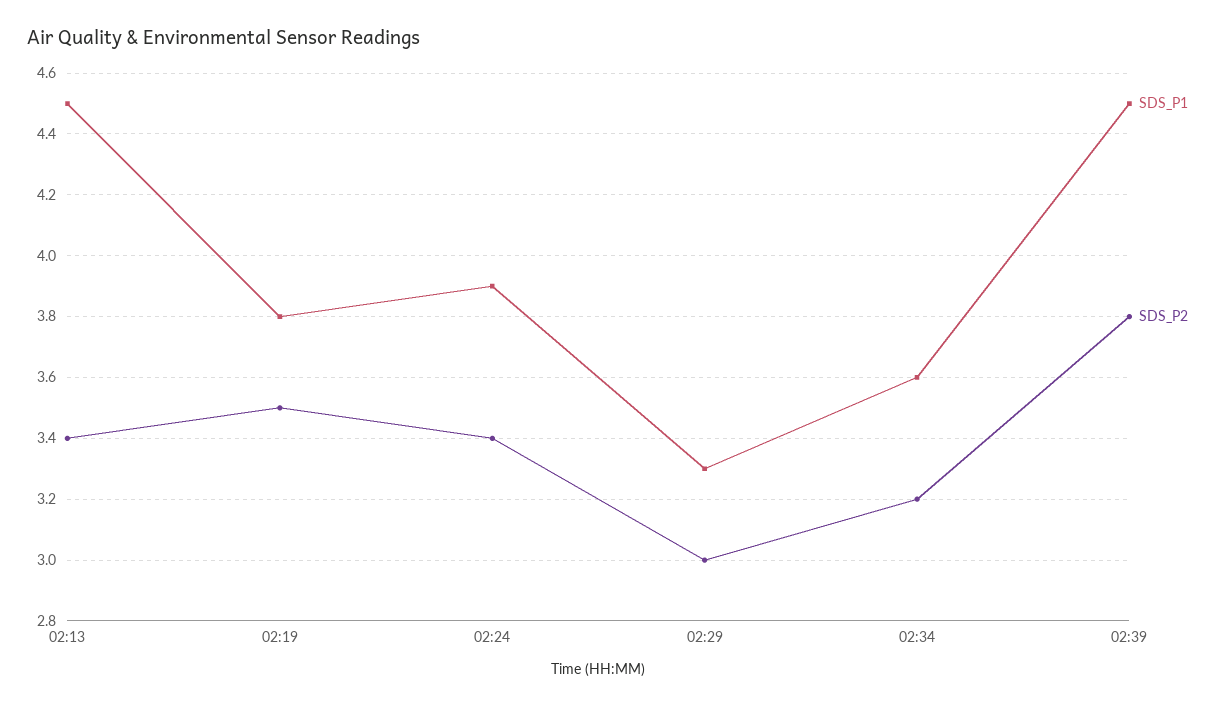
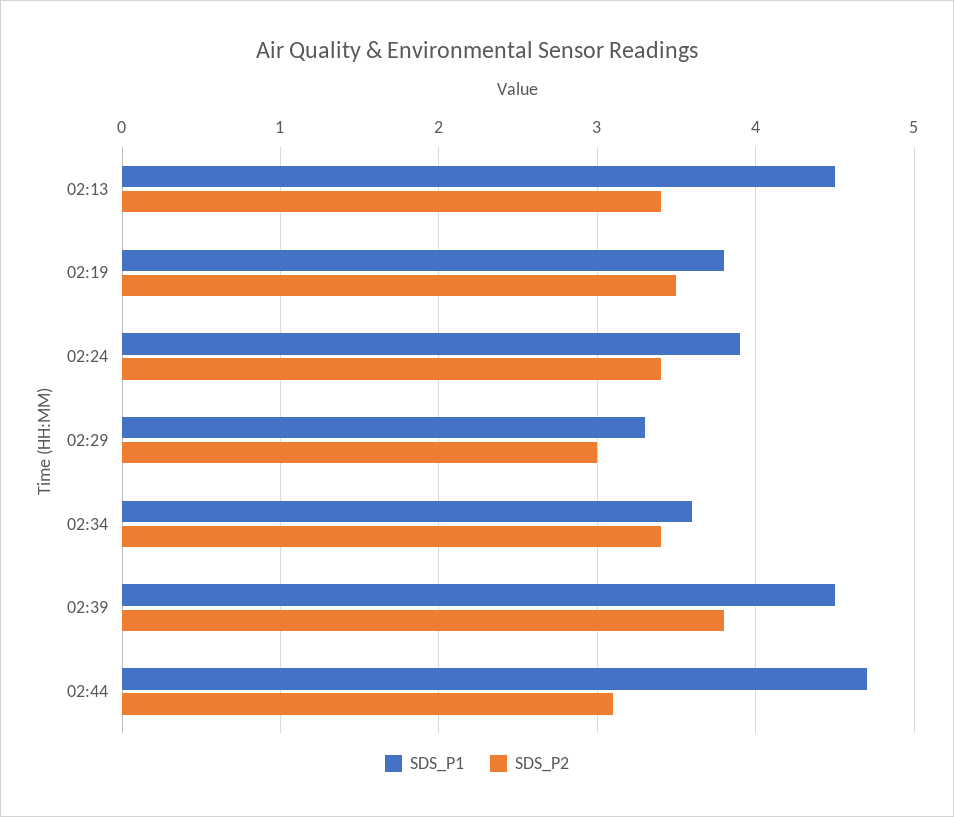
SDS_P2, 02:34: 3.2 -> 3.4
SDS_P1, 02:44: none -> 4.7
SDS_P2, 02:44: none -> 3.1

